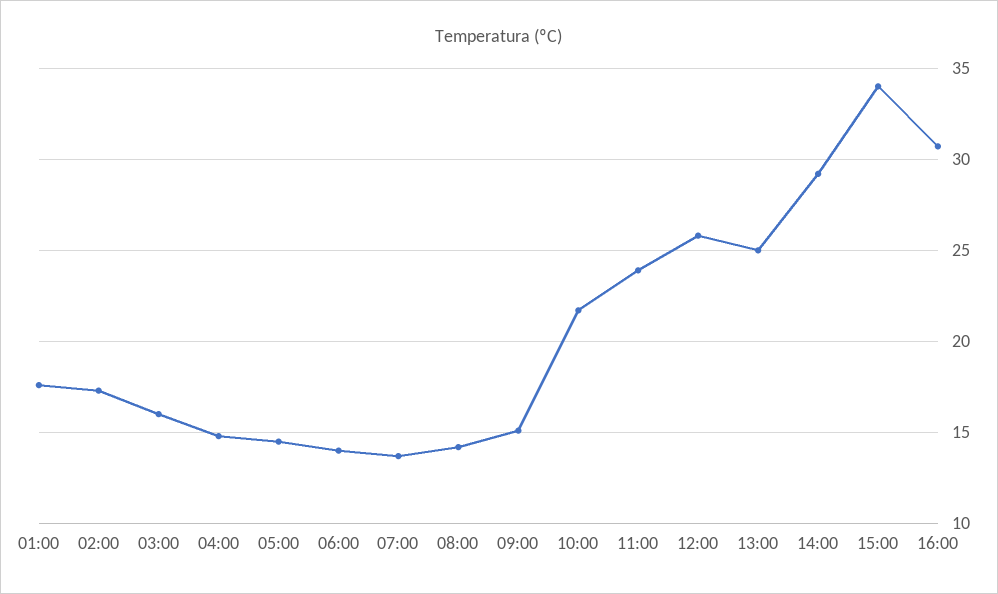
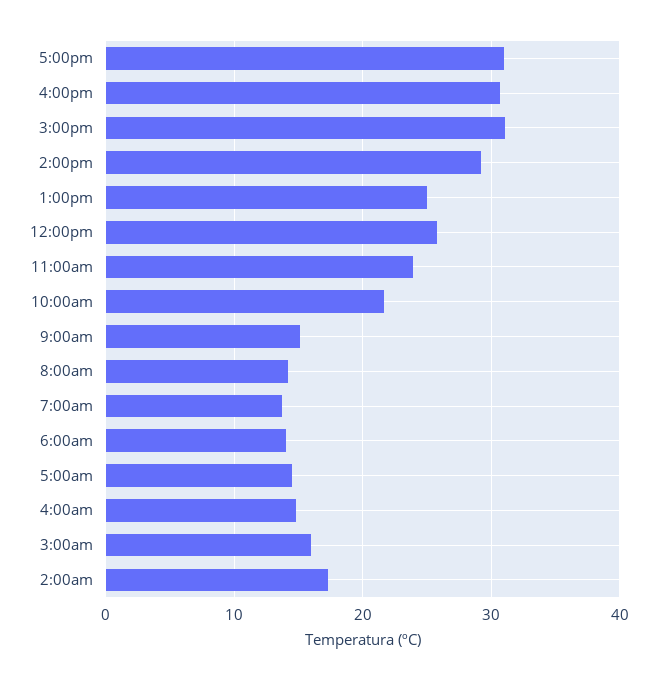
01:00: 17.5 -> none
15:00: 34 -> 31
5:00pm: none -> 31

